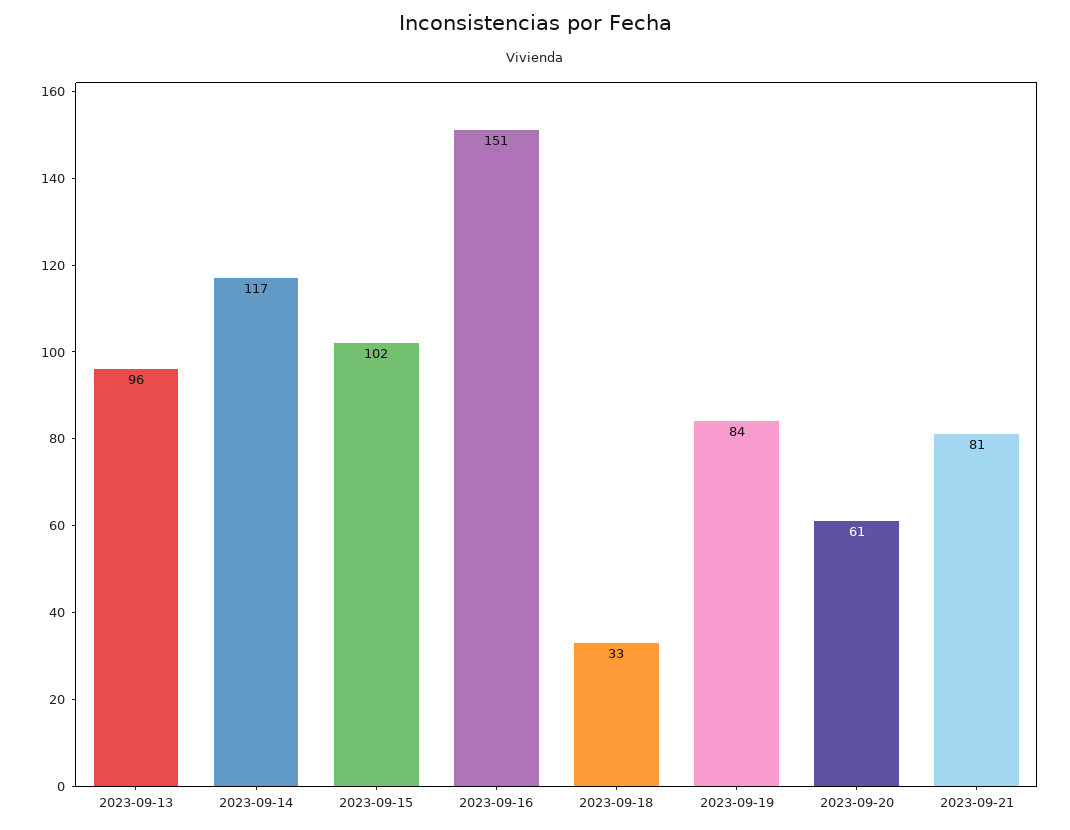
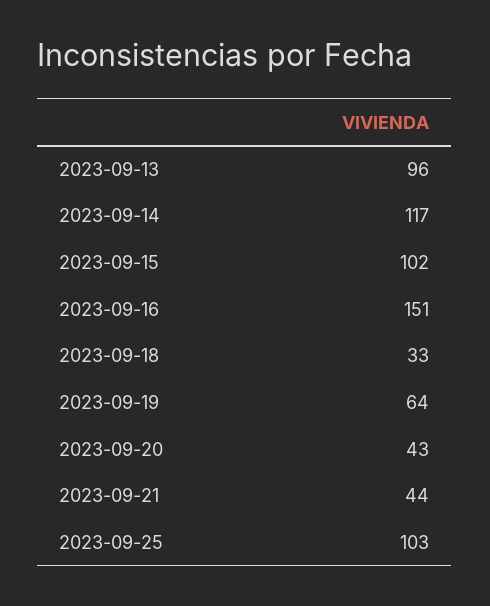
2023-09-19: 84 -> 64
2023-09-20: 61 -> 43
2023-09-21: 81 -> 44
2023-09-25: none -> 103

